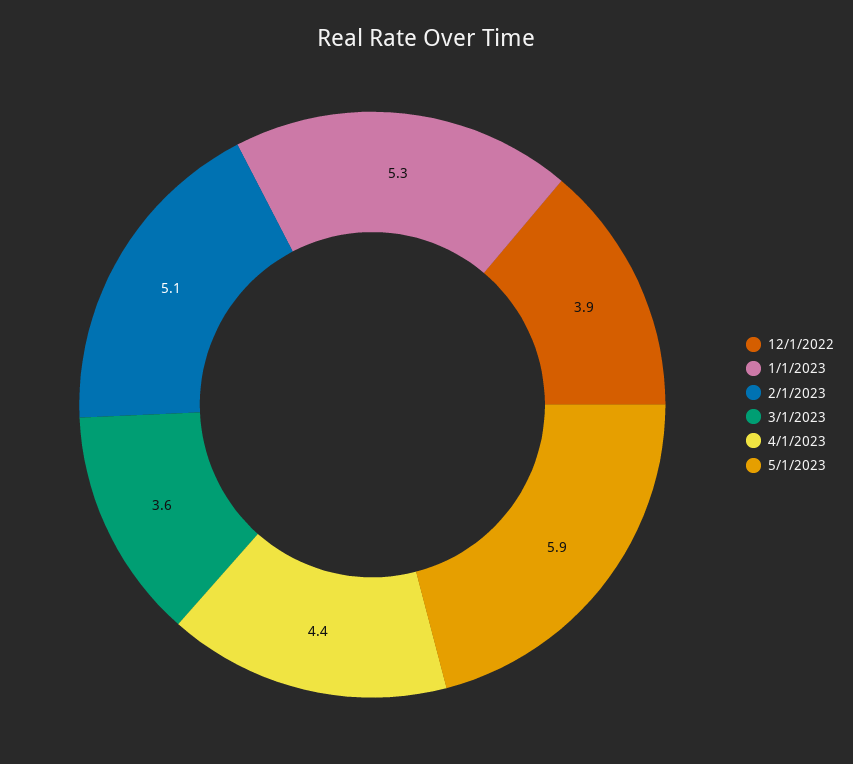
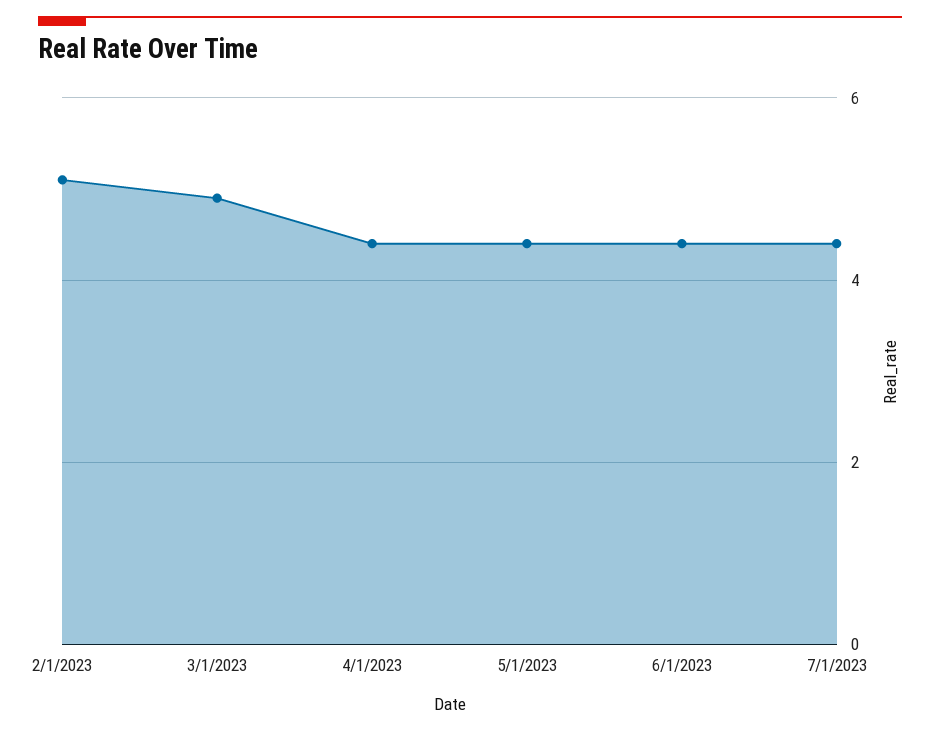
12/1/2022: 3.9 -> none
1/1/2023: 5.3 -> none
3/1/2023: 3.6 -> 5
5/1/2023: 5.9 -> 4.5
6/1/2023: none -> 4.5
7/1/2023: none -> 4.5

